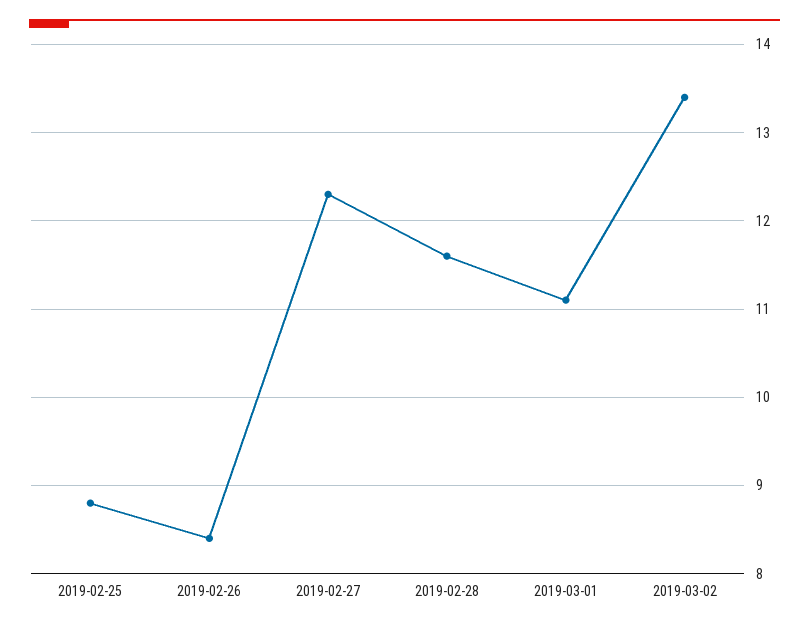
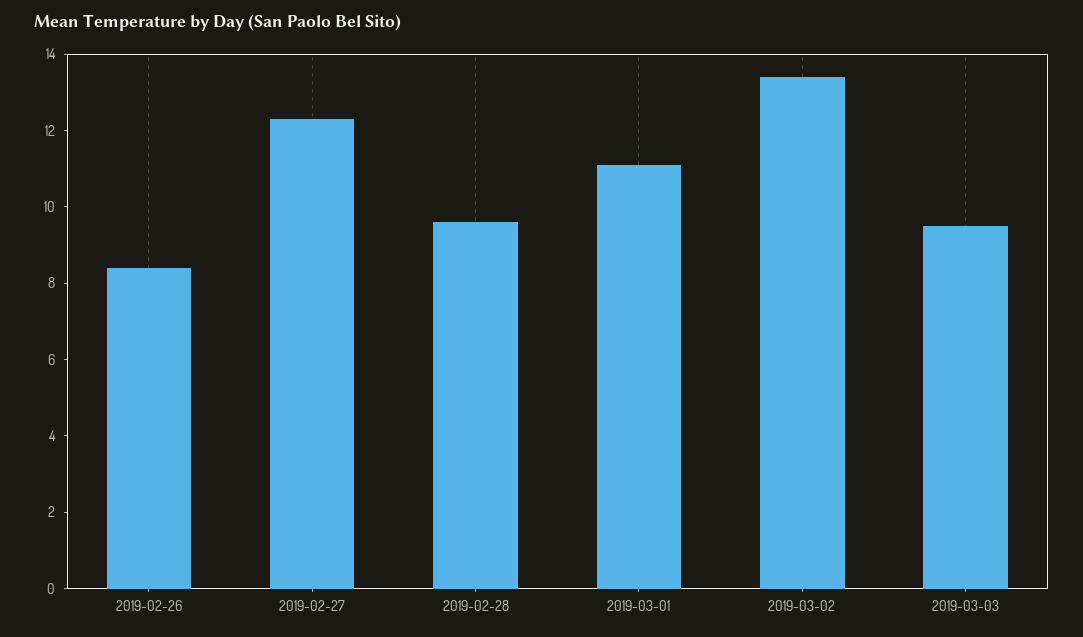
2019-02-25: 8.8 -> none
2019-02-28: 11.6 -> 9.5
2019-03-03: none -> 9.5

